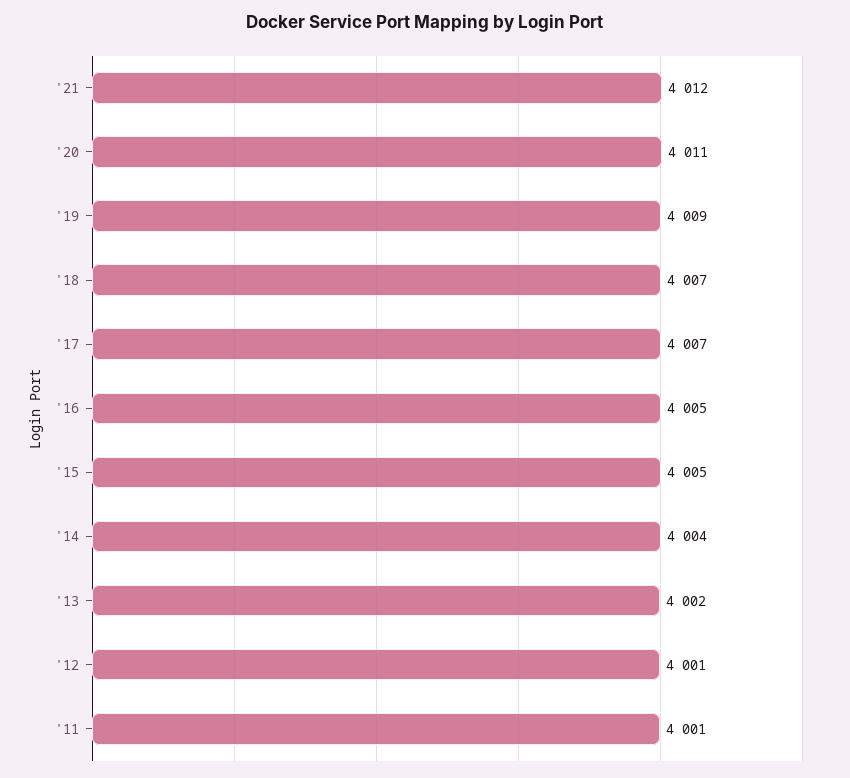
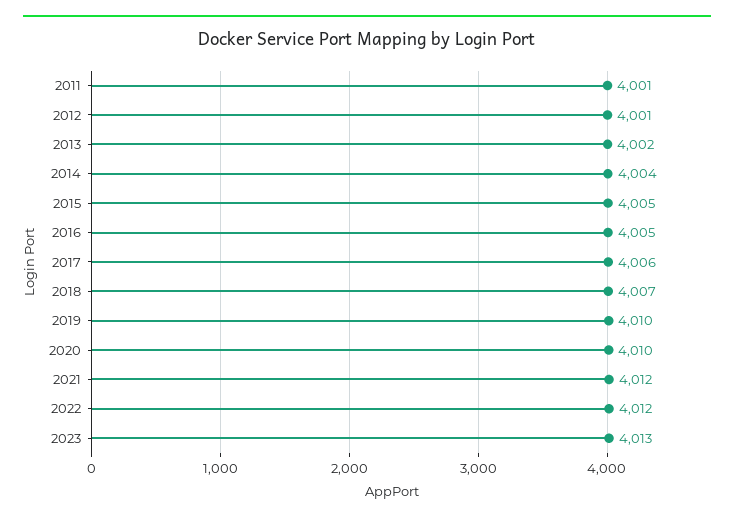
'20: 4011 -> 4010
'19: 4009 -> 4010
'17: 4007 -> 4006
2022: none -> 4012
2023: none -> 4013

